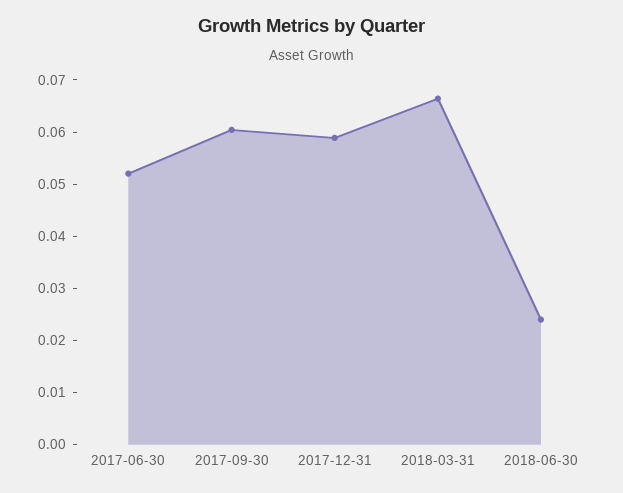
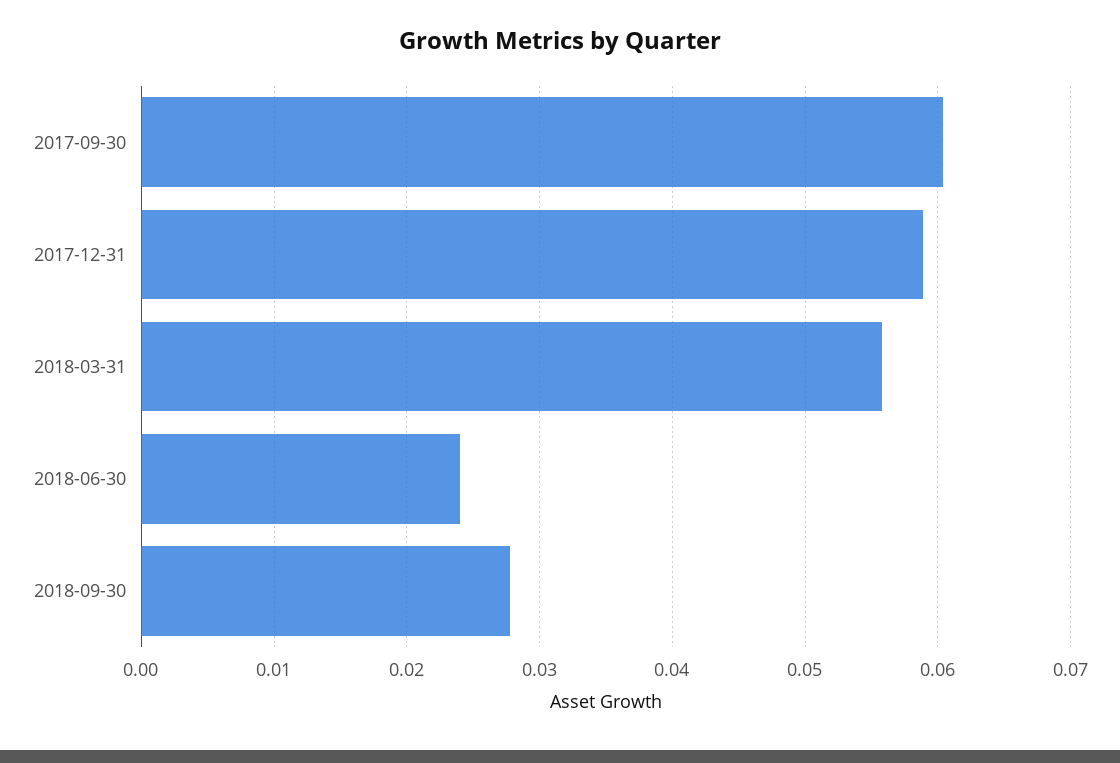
2017-06-30: 0.052 -> none
2018-03-31: 0.066 -> 0.056
2018-09-30: none -> 0.028

